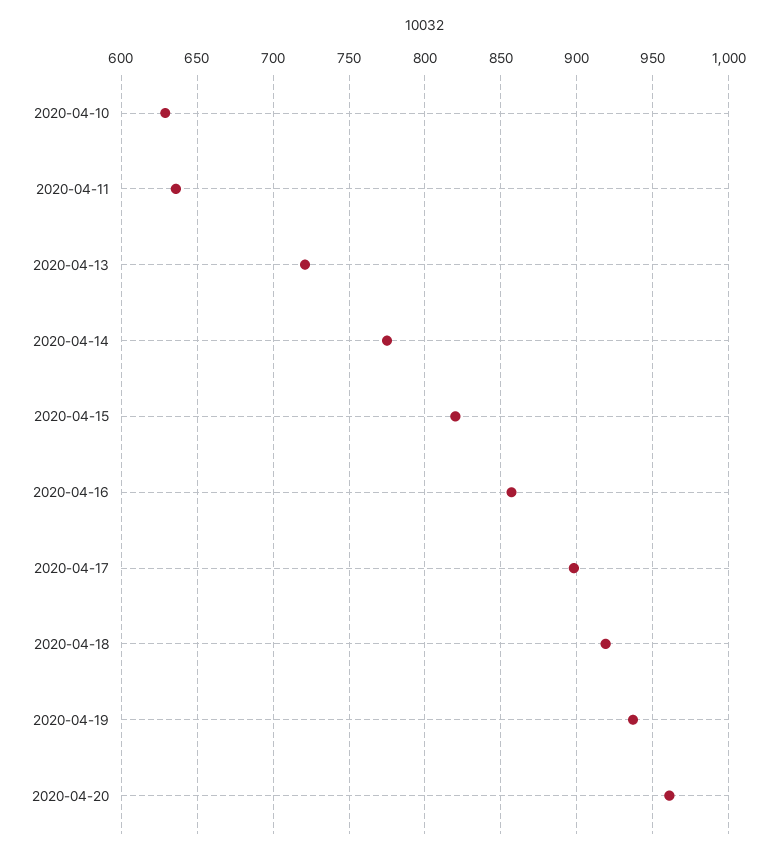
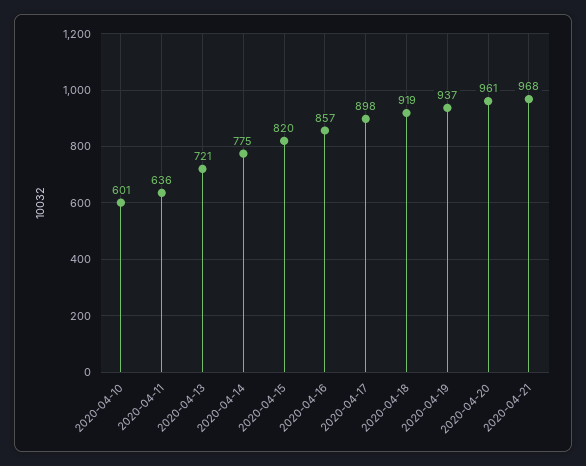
2020-04-10: 630 -> 601
2020-04-21: none -> 968

